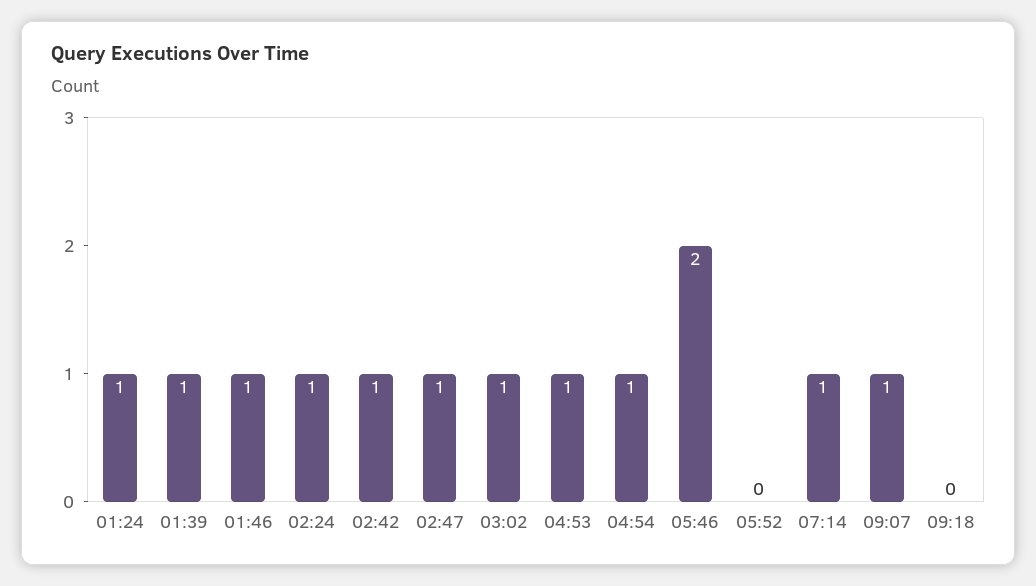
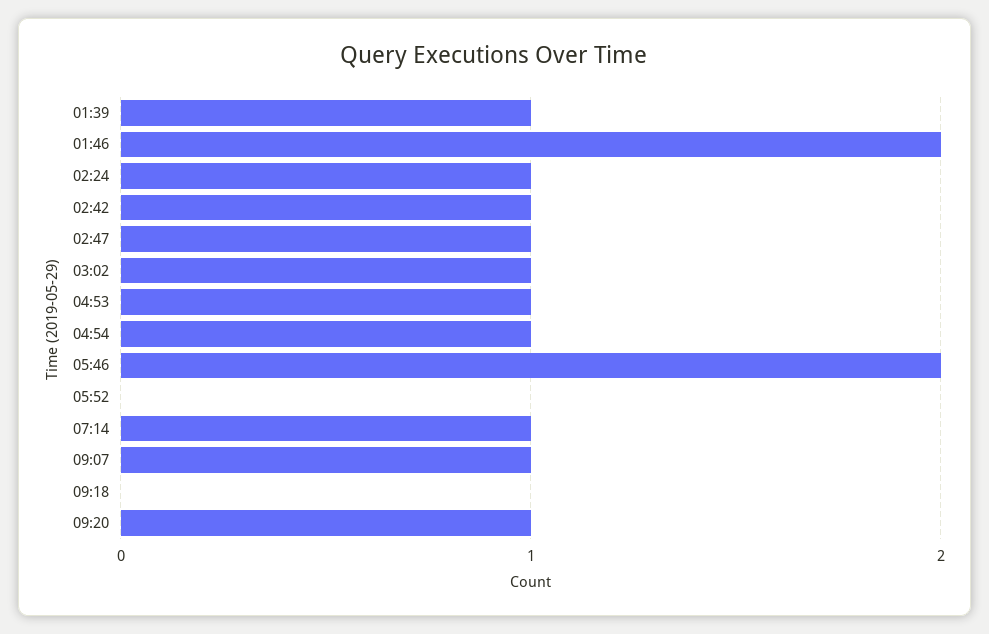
01:24: 1 -> none
01:46: 1 -> 2
09:20: none -> 1

